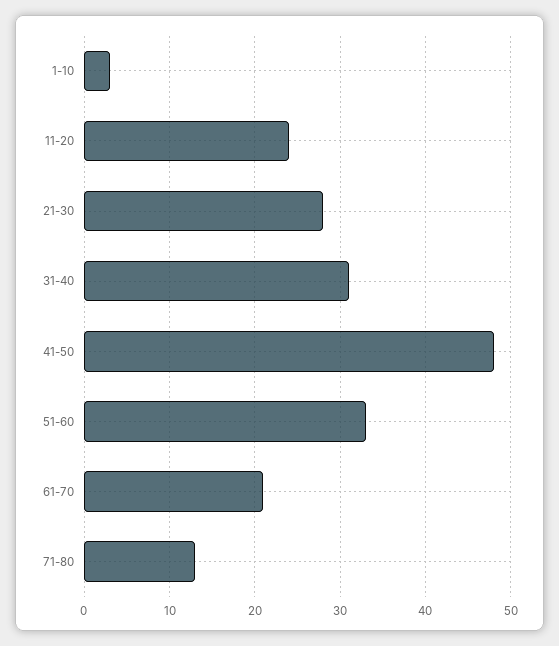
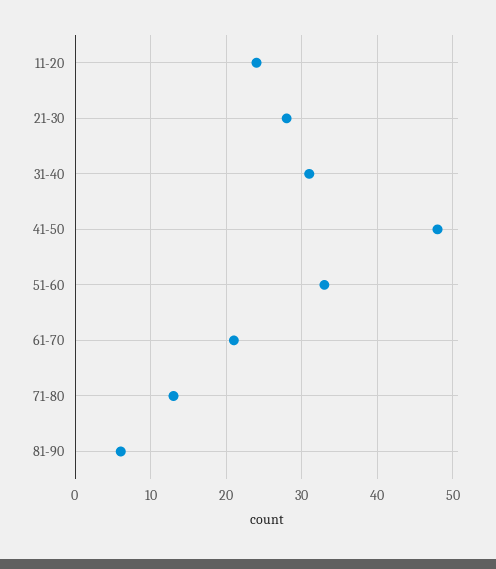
1-10: 3 -> none
81-90: none -> 6

